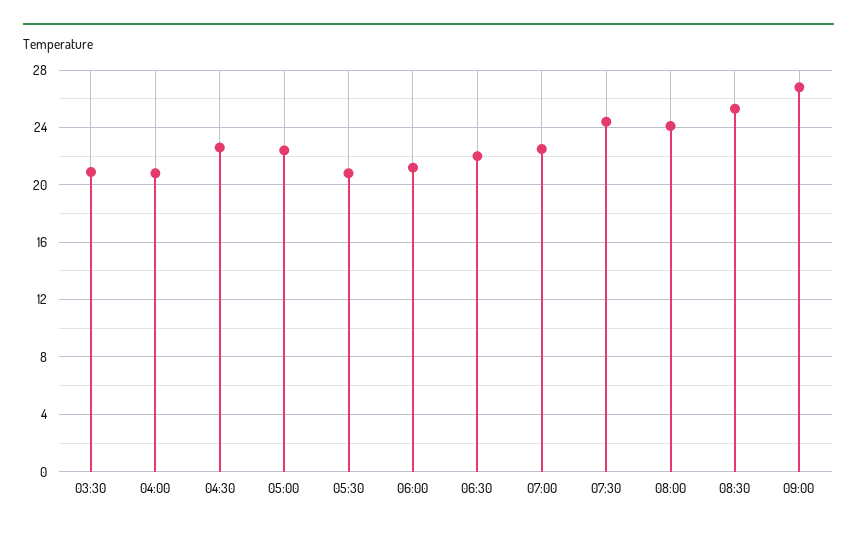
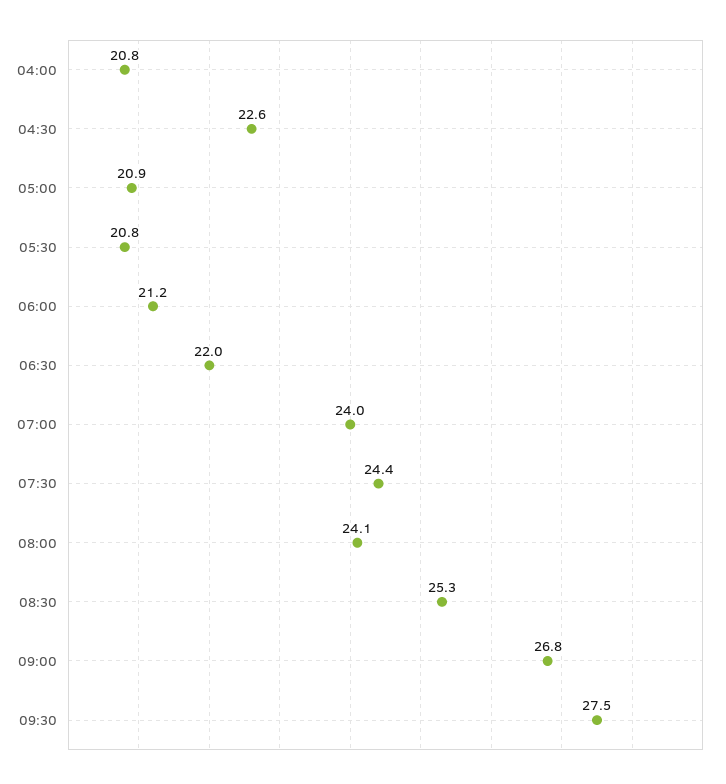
03:30: 21 -> none
05:00: 22.5 -> 20.9
07:00: 22.5 -> 24
09:30: none -> 27.5

